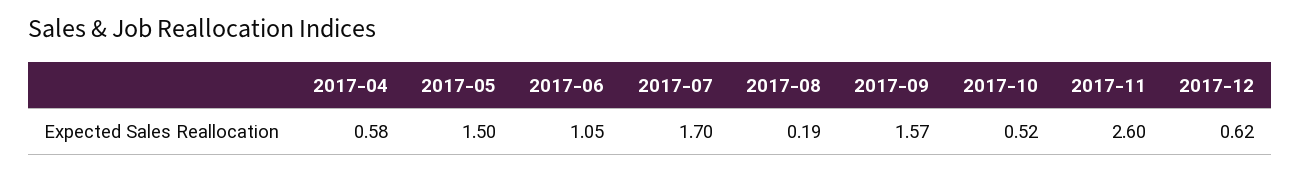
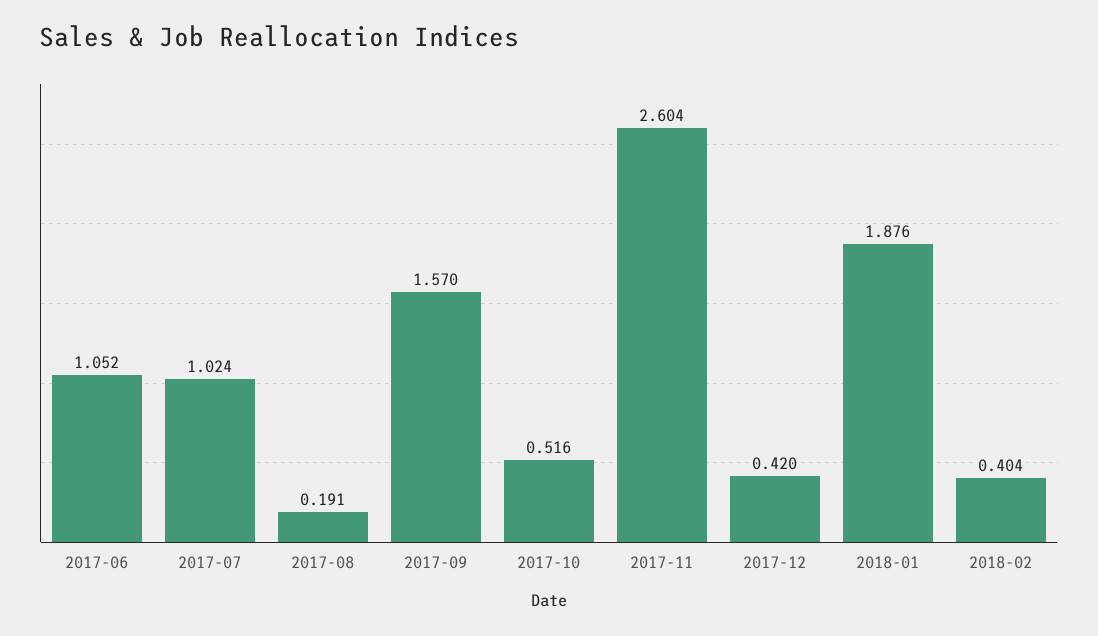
2017-04: 0.58 -> none
2017-05: 1.5 -> none
2017-07: 1.7 -> 1.024
2017-12: 0.62 -> 0.42
2018-01: none -> 1.876
2018-02: none -> 0.404

